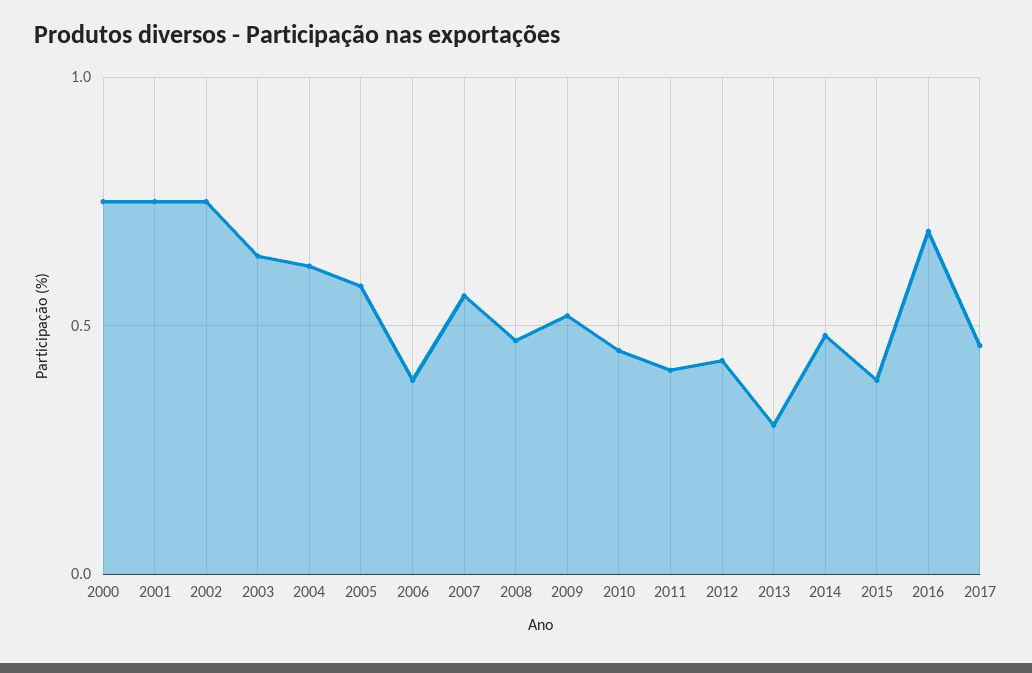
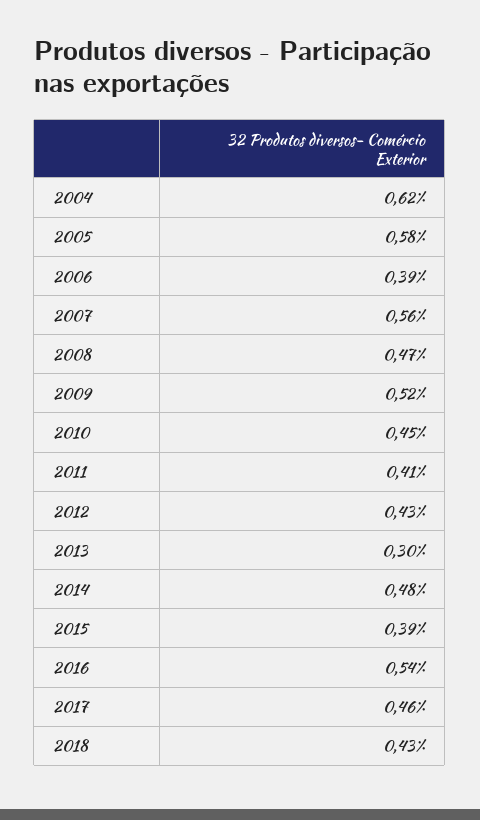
2000: 0.75 -> none
2001: 0.75 -> none
2002: 0.75 -> none
2003: 0.65 -> none
2016: 0.7 -> 0.54
2018: none -> 0.43

